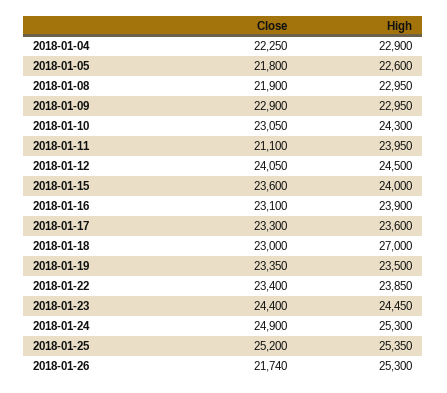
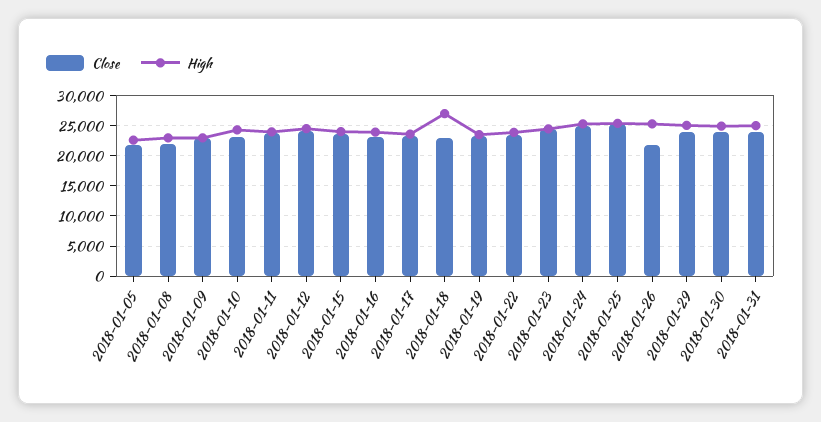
Close, 2018-01-04: 22250 -> none
High, 2018-01-04: 22900 -> none
Close, 2018-01-11: 21100 -> 24000
Close, 2018-01-29: none -> 24000
High, 2018-01-29: none -> 25000
Close, 2018-01-30: none -> 24000
High, 2018-01-30: none -> 25000
Close, 2018-01-31: none -> 24000
High, 2018-01-31: none -> 25000

